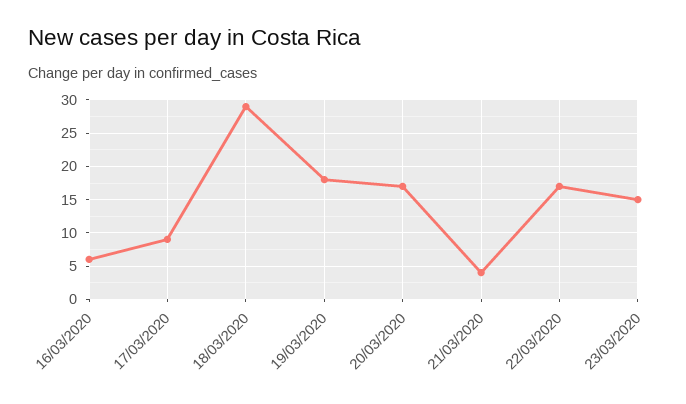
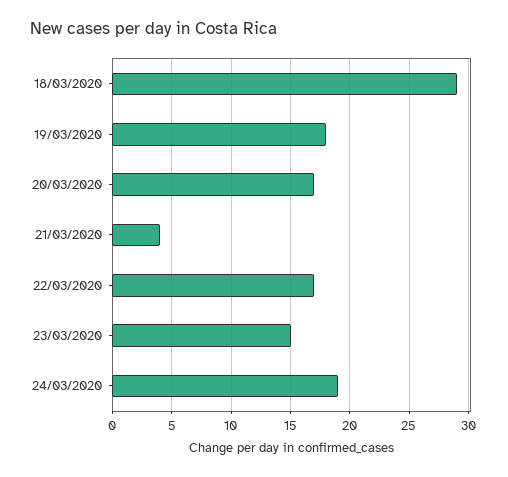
16/03/2020: 6 -> none
17/03/2020: 9 -> none
24/03/2020: none -> 19

